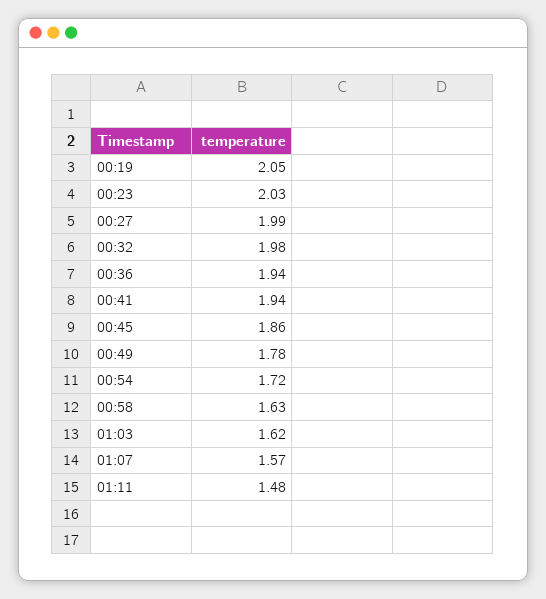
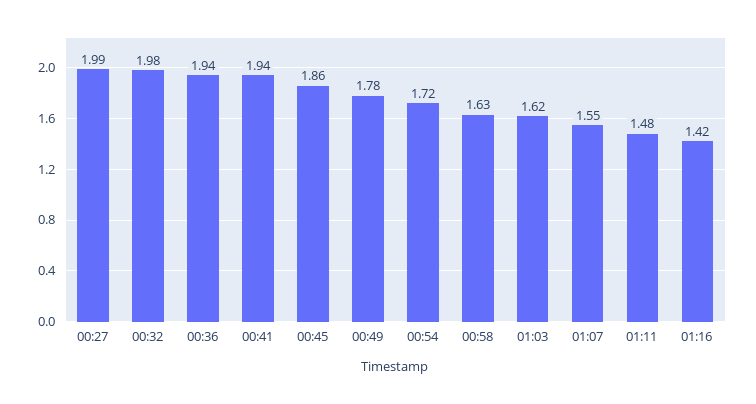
00:19: 2.05 -> none
00:23: 2.03 -> none
01:07: 1.57 -> 1.55
01:16: none -> 1.42

